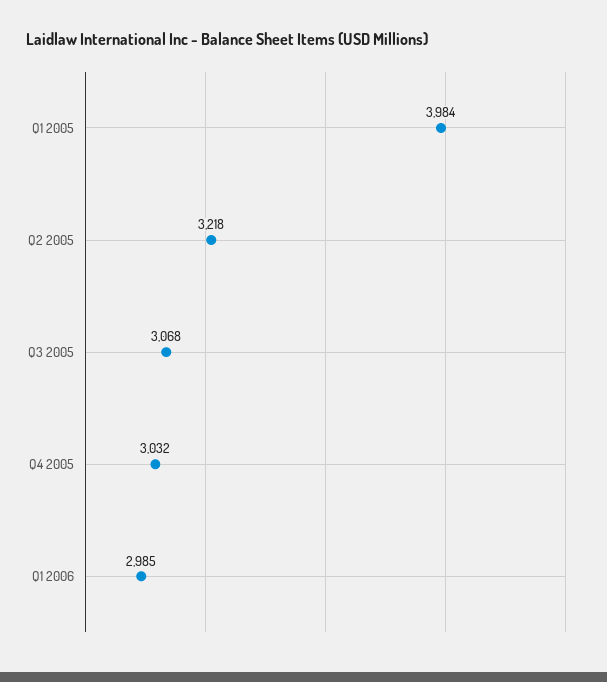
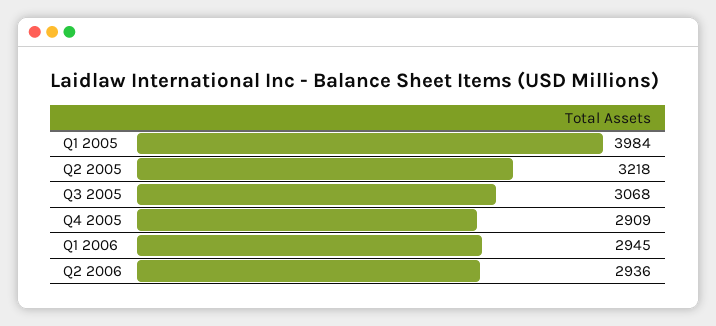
Q4 2005: 3032 -> 2909
Q1 2006: 2985 -> 2945
Q2 2006: none -> 2936

